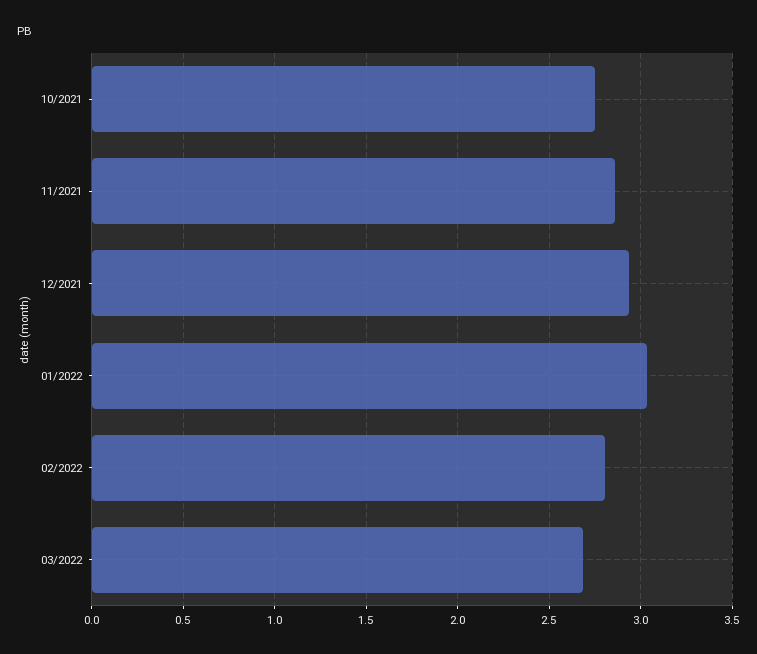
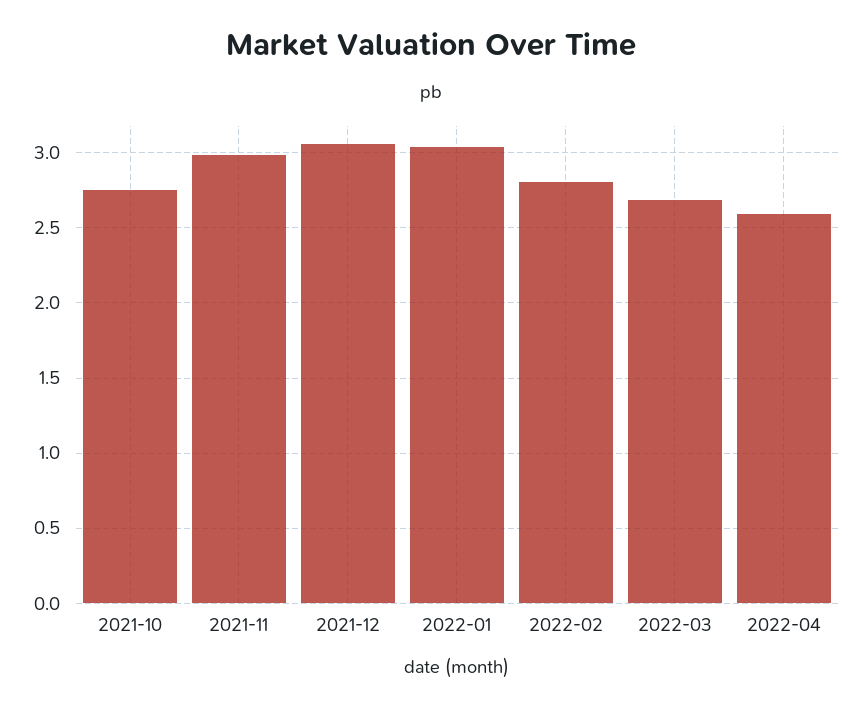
11/2021: 2.85 -> 3
12/2021: 2.95 -> 3.05
2022-04: none -> 2.6

